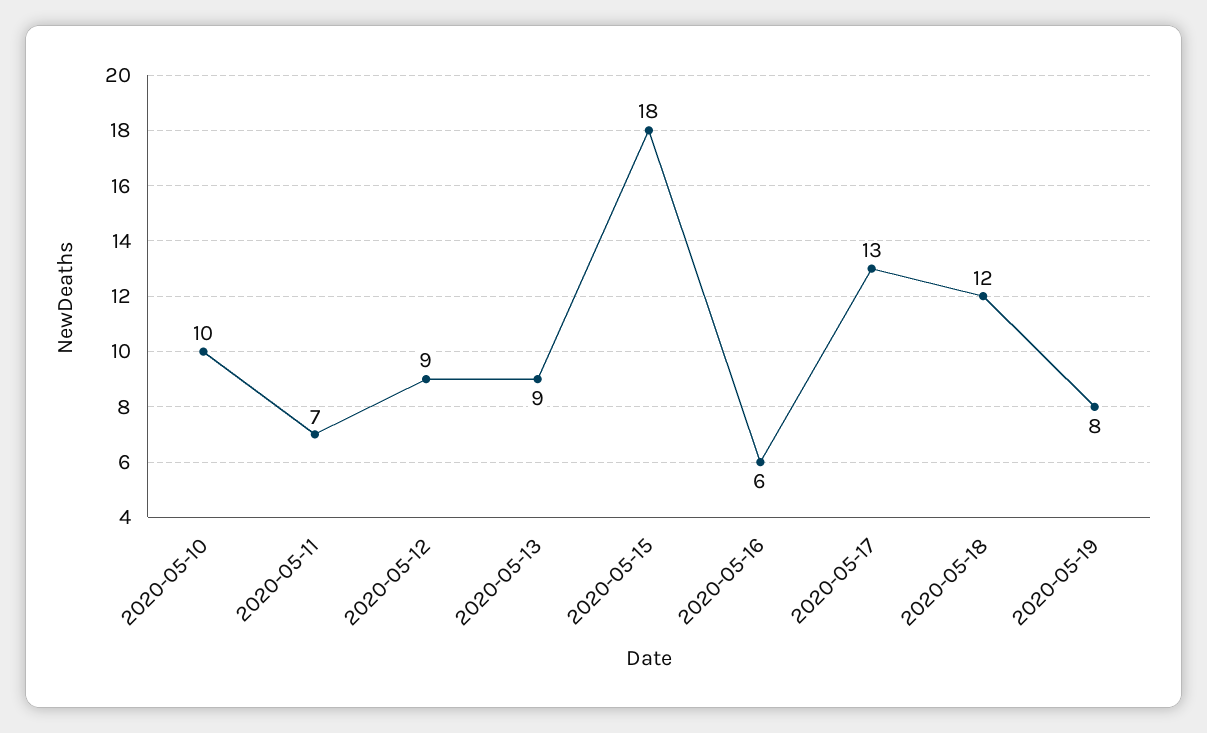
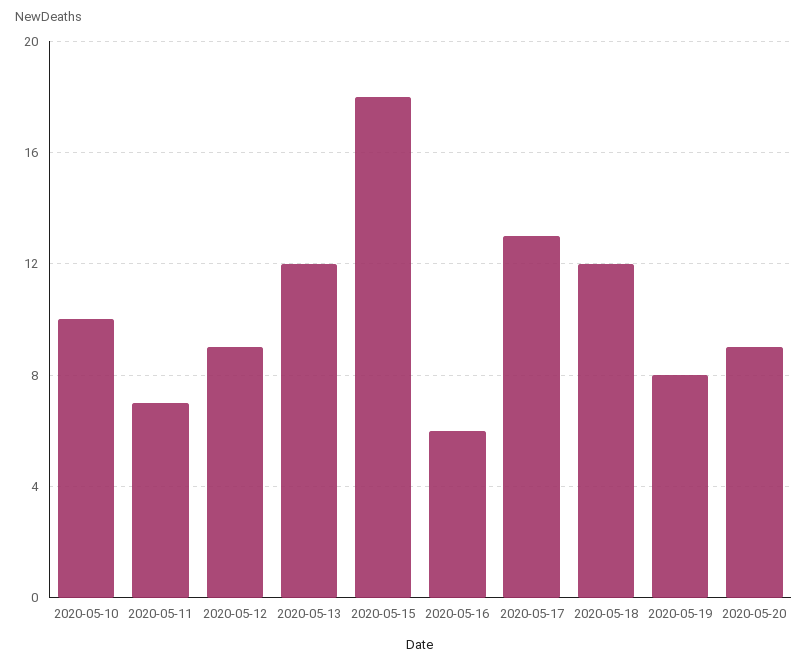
2020-05-13: 9 -> 12
2020-05-20: none -> 9

